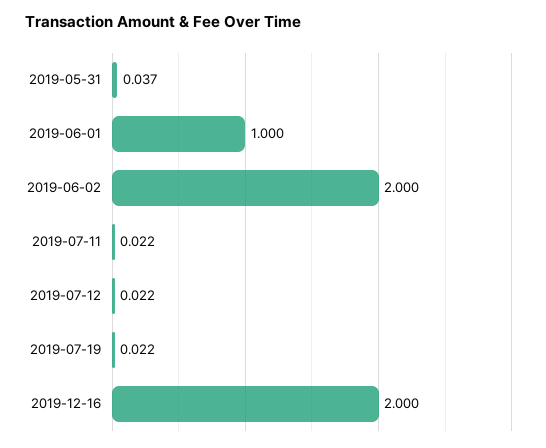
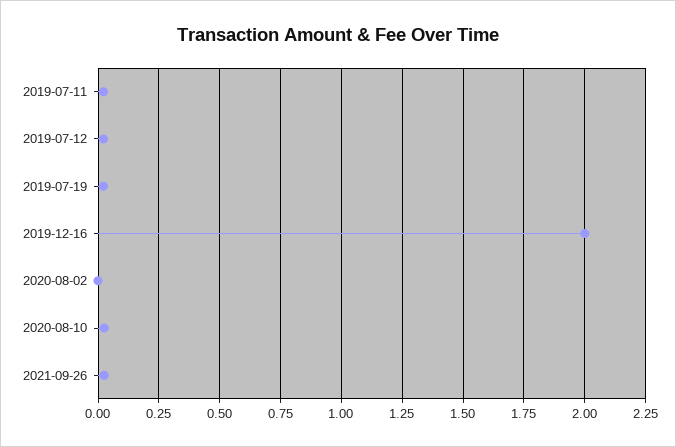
2019-05-31: 0.037 -> none
2019-06-01: 1 -> none
2019-06-02: 2 -> none
2020-08-02: none -> 0
2020-08-10: none -> 0.025
2021-09-26: none -> 0.025

